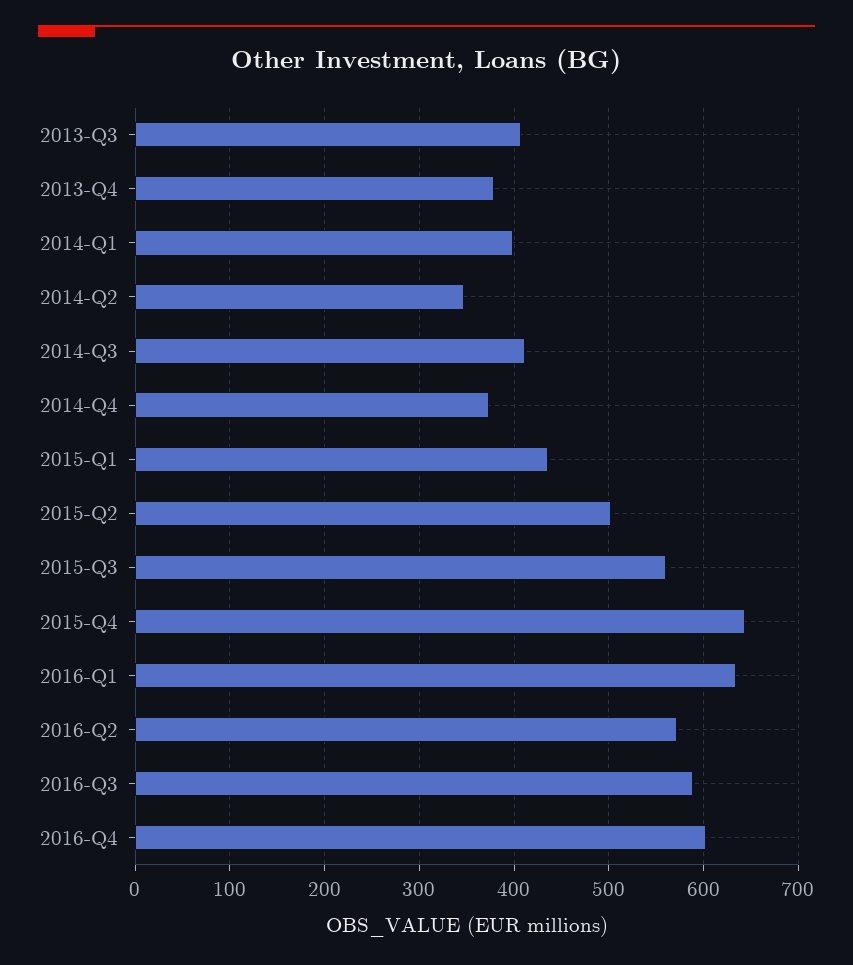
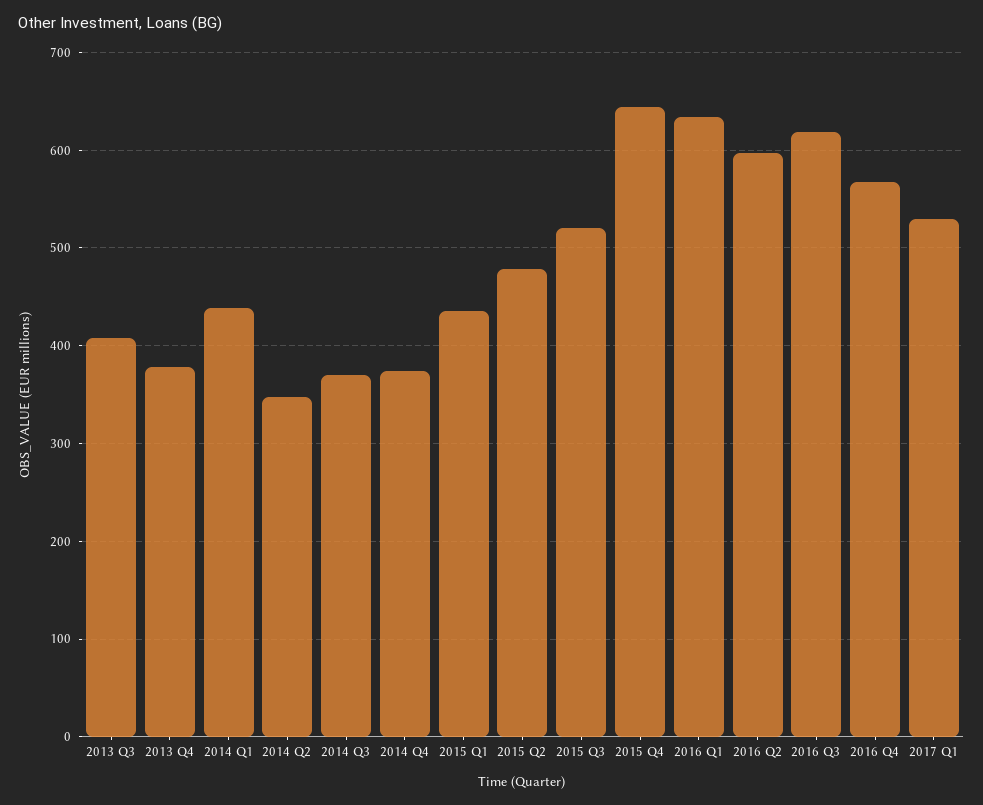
2014-Q1: 400 -> 440
2014-Q3: 410 -> 370
2015-Q2: 500 -> 480
2015-Q3: 560 -> 520
2016-Q2: 570 -> 600
2016-Q3: 590 -> 620
2016-Q4: 600 -> 570
2017 Q1: none -> 530

